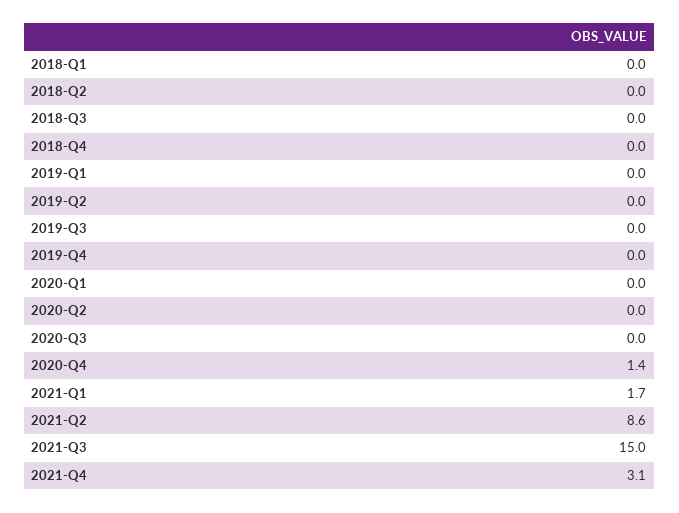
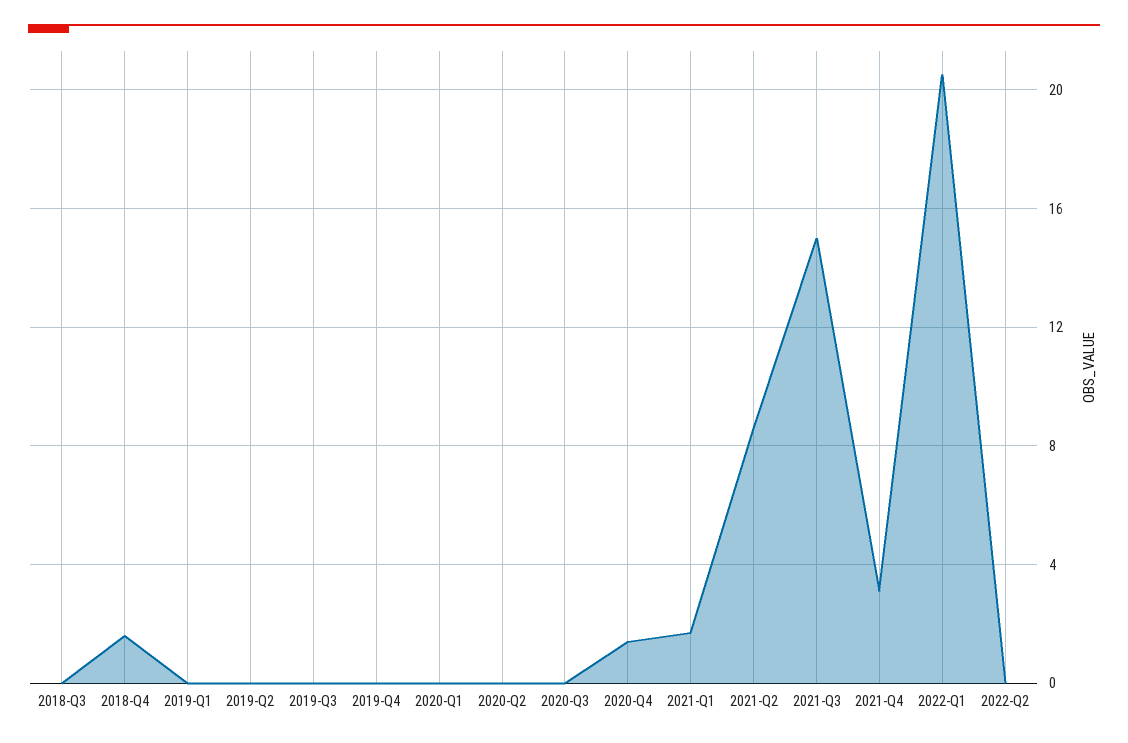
2018-Q1: 0 -> none
2018-Q2: 0 -> none
2018-Q4: 0 -> 1.5
2022-Q1: none -> 20.5
2022-Q2: none -> 0

